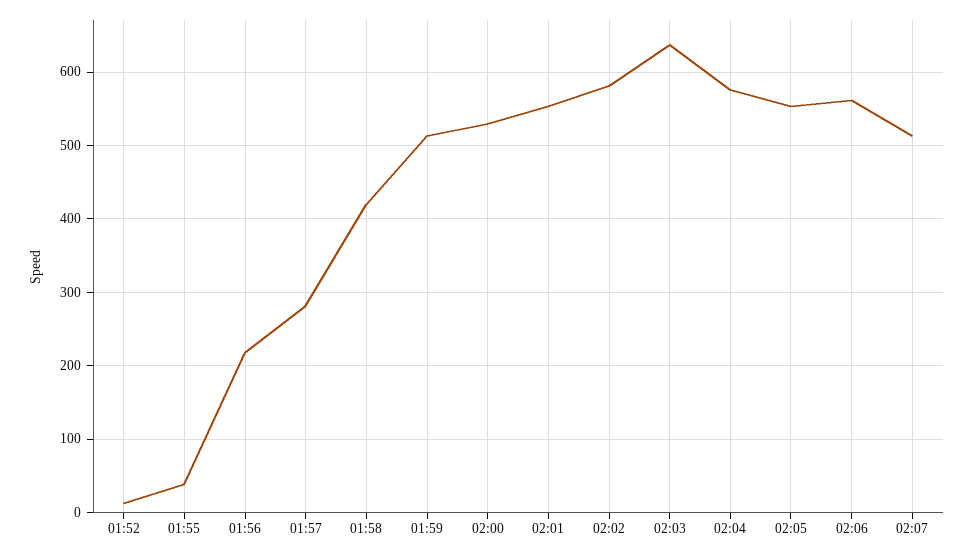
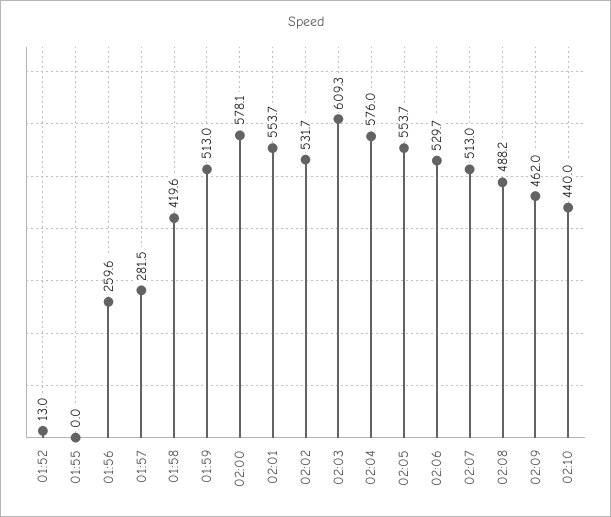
01:55: 40 -> 0
01:56: 220 -> 259.6
02:00: 530 -> 578.1
02:02: 580 -> 531.7
02:03: 640 -> 609.3
02:06: 560 -> 529.7
02:08: none -> 488.2
02:09: none -> 462
02:10: none -> 440

